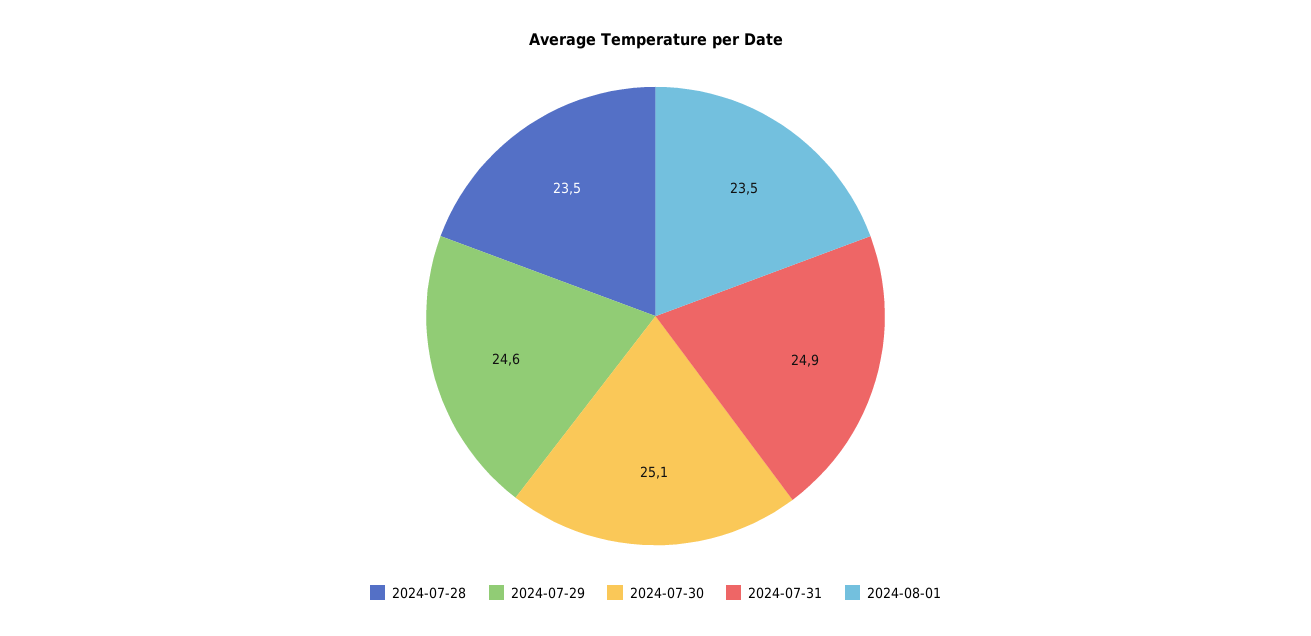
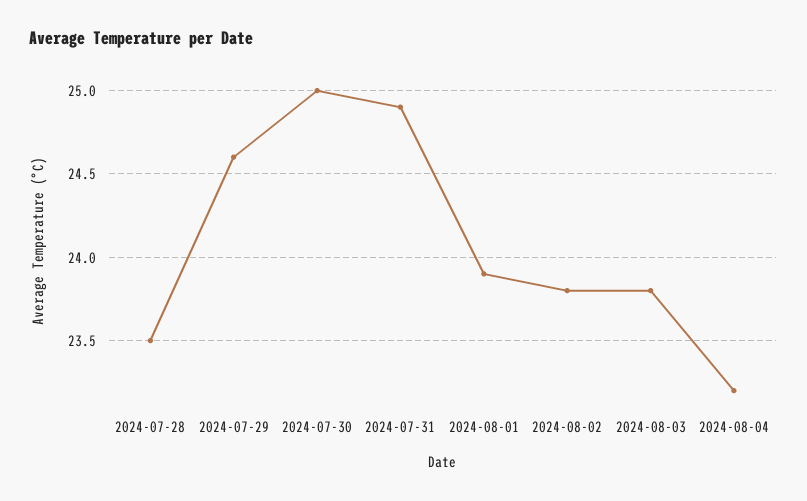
2024-07-30: 25.1 -> 25
2024-08-01: 23.5 -> 23.9
2024-08-02: none -> 23.8
2024-08-03: none -> 23.8
2024-08-04: none -> 23.2

